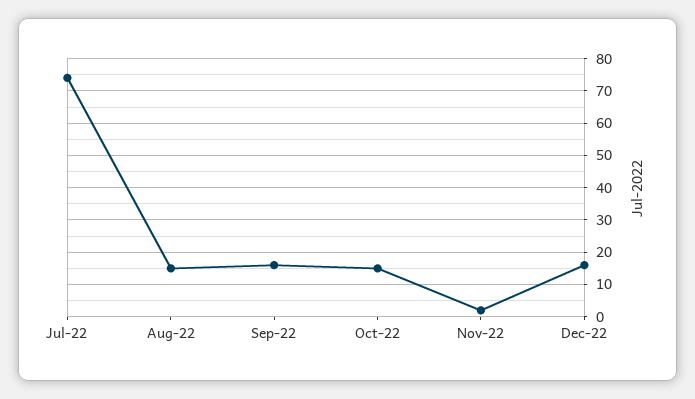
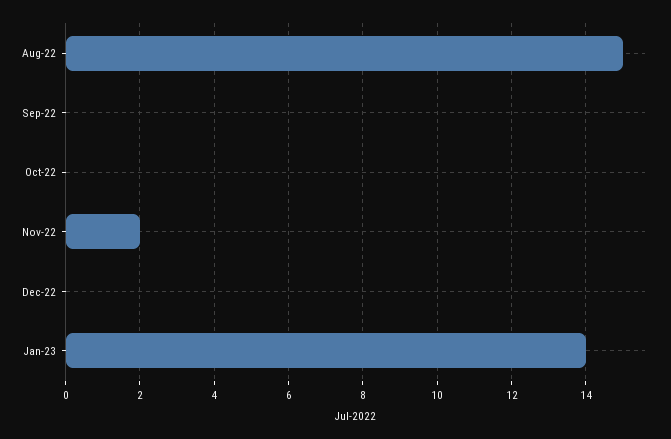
Jul-22: 75 -> none
Sep-22: 15 -> 0
Oct-22: 15 -> 0
Dec-22: 15 -> 0
Jan-23: none -> 14

